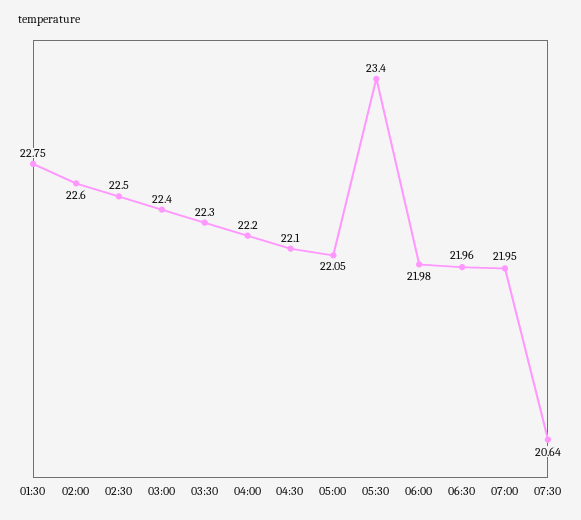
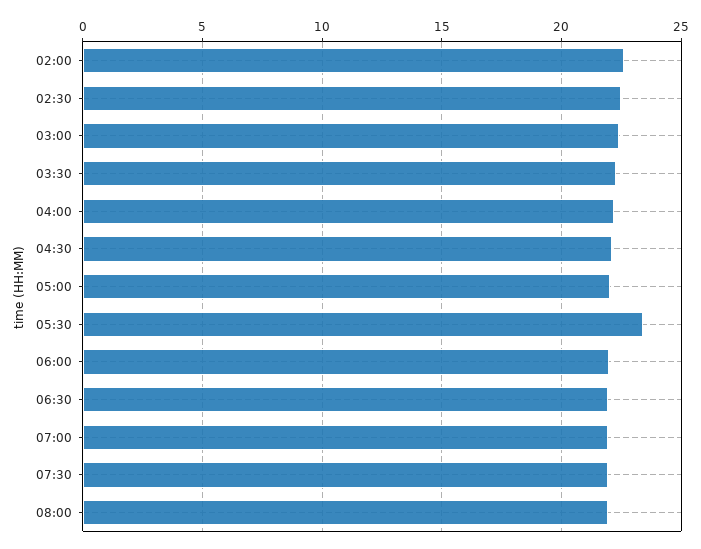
01:30: 22.75 -> none
07:30: 20.64 -> 22
08:00: none -> 22

